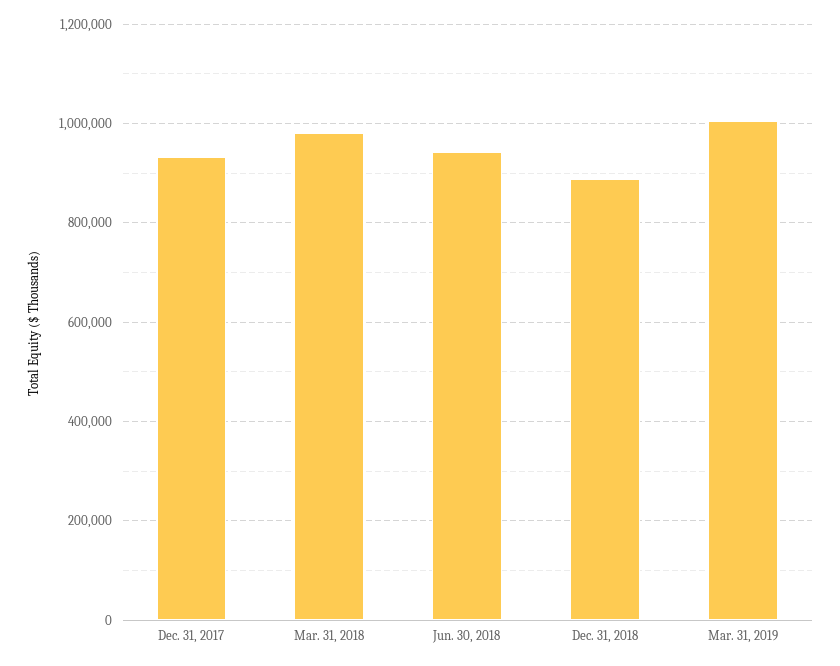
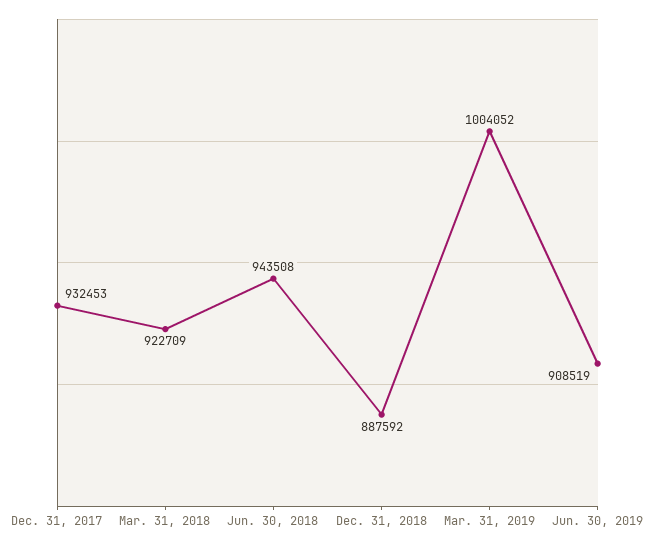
Mar. 31, 2018: 980000 -> 922709
Jun. 30, 2019: none -> 908519

